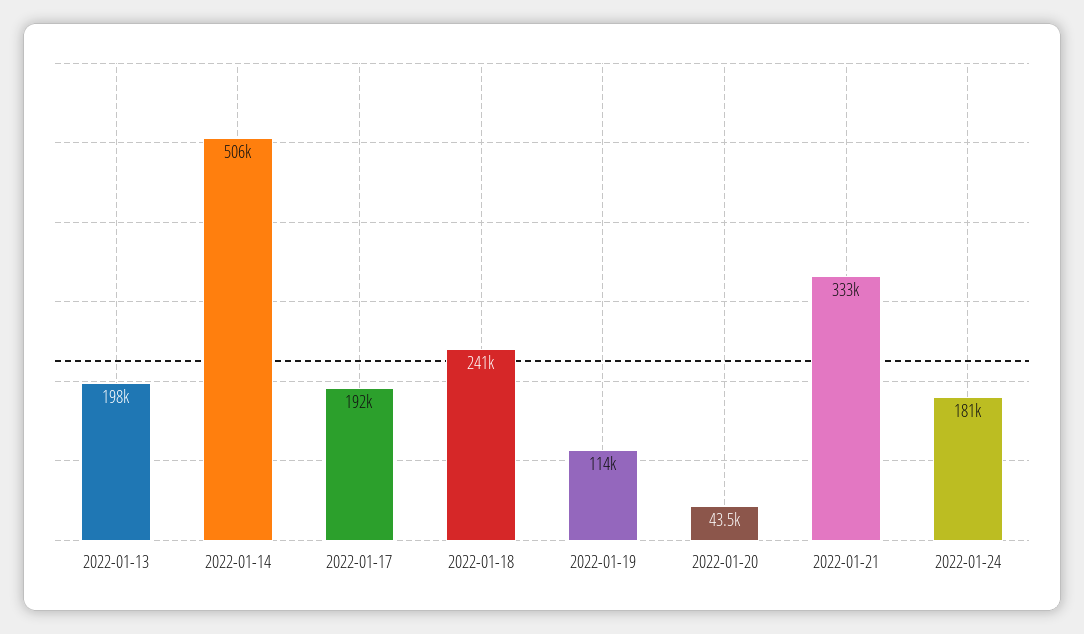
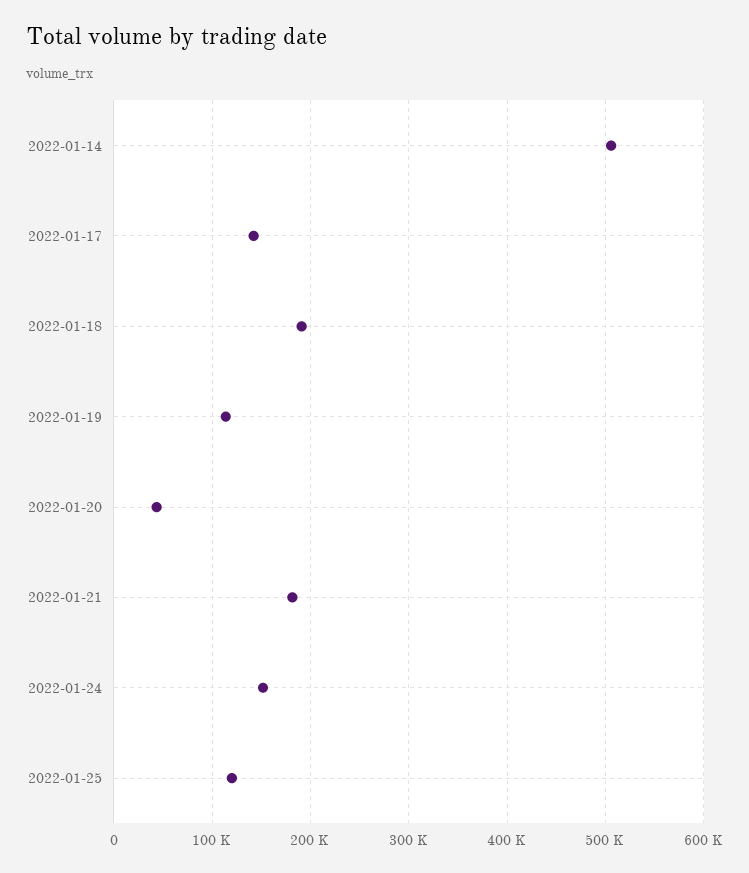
2022-01-13: 198000 -> none
2022-01-17: 192000 -> 140000
2022-01-18: 241000 -> 190000
2022-01-21: 333000 -> 180000
2022-01-24: 181000 -> 150000
2022-01-25: none -> 120000

